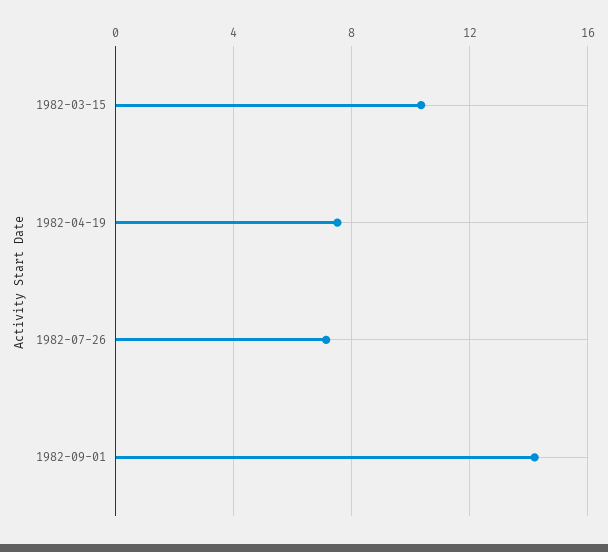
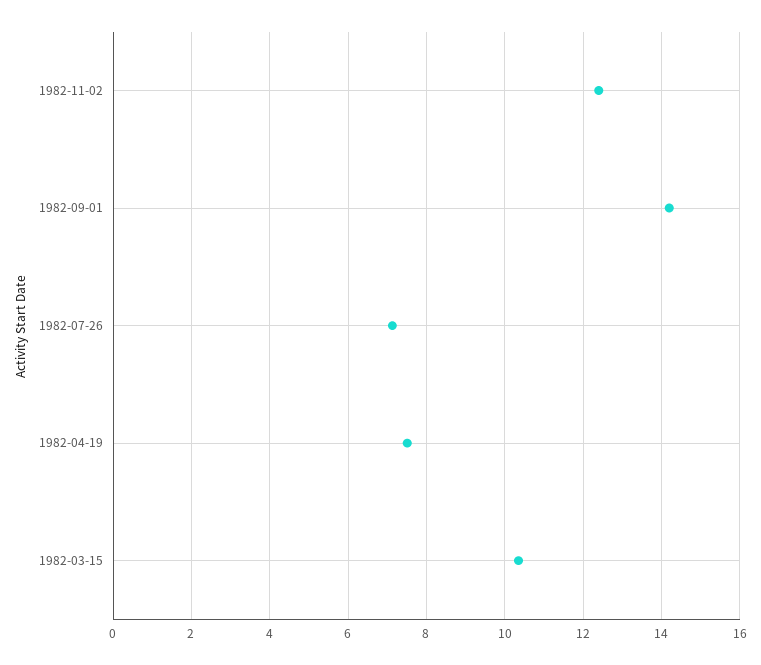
1982-11-02: none -> 12.4

